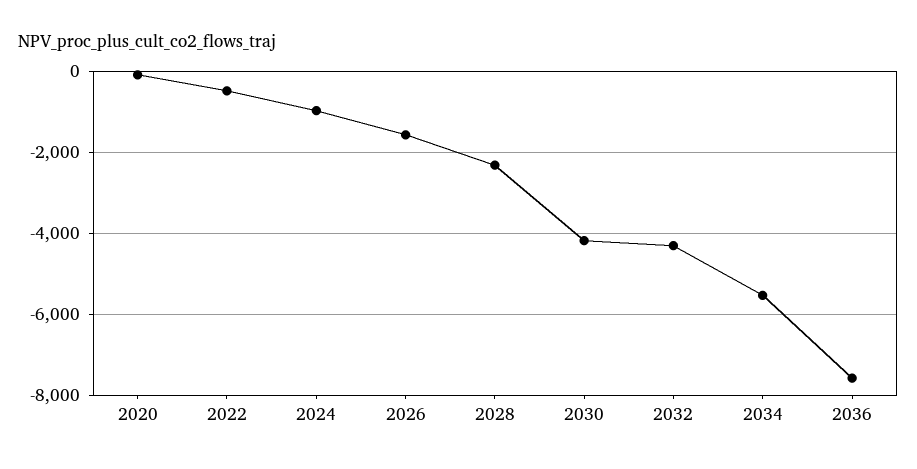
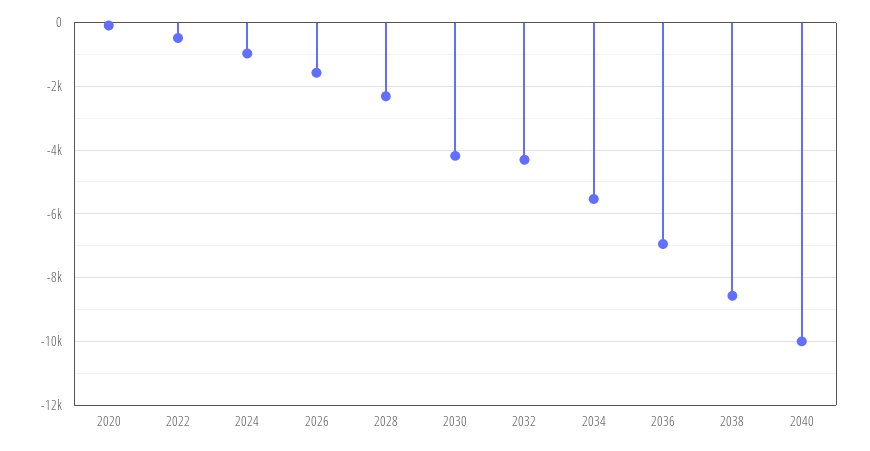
2036: -7600 -> -7000
2038: none -> -8600
2040: none -> -10000

